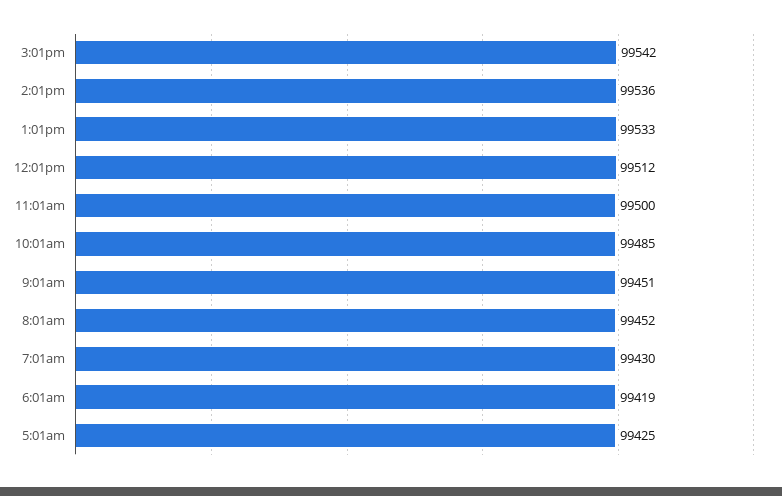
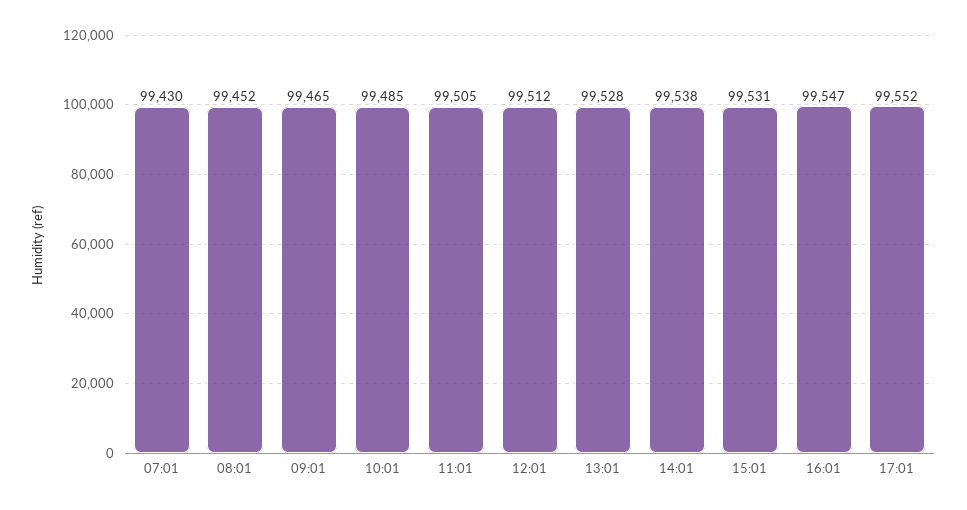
3:01pm: 99542 -> 99531
2:01pm: 99536 -> 99538
1:01pm: 99533 -> 99528
11:01am: 99500 -> 99505
9:01am: 99451 -> 99465
6:01am: 99419 -> none
5:01am: 99425 -> none
16:01: none -> 99547
17:01: none -> 99552

